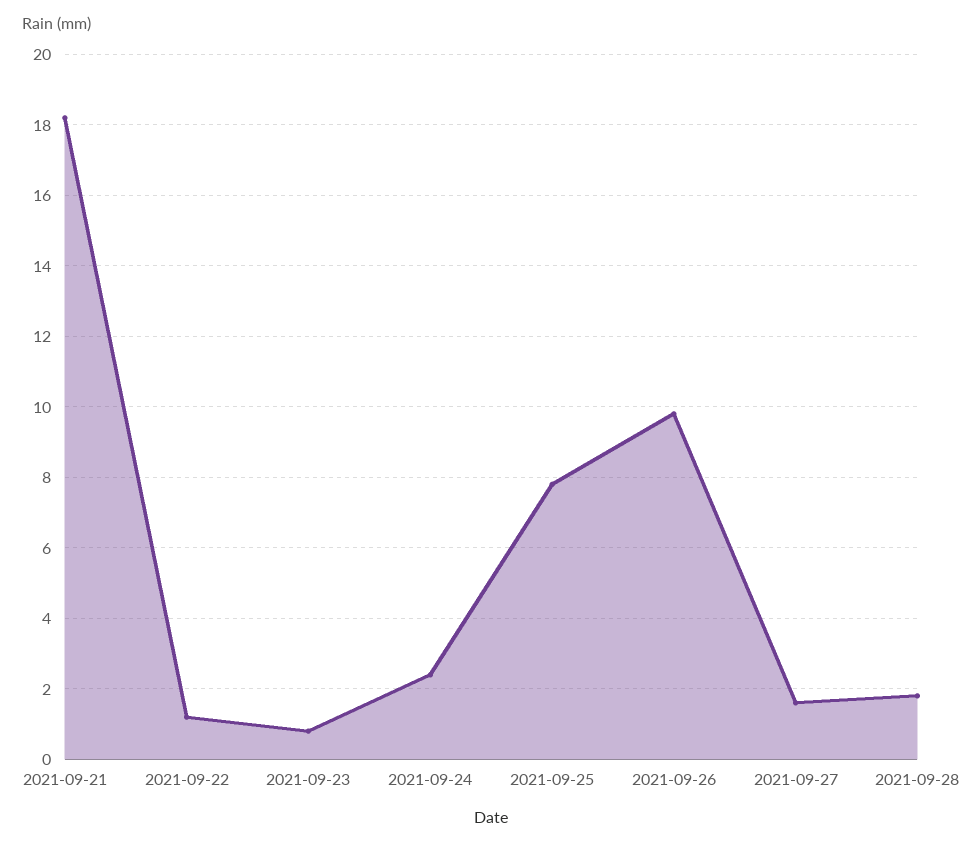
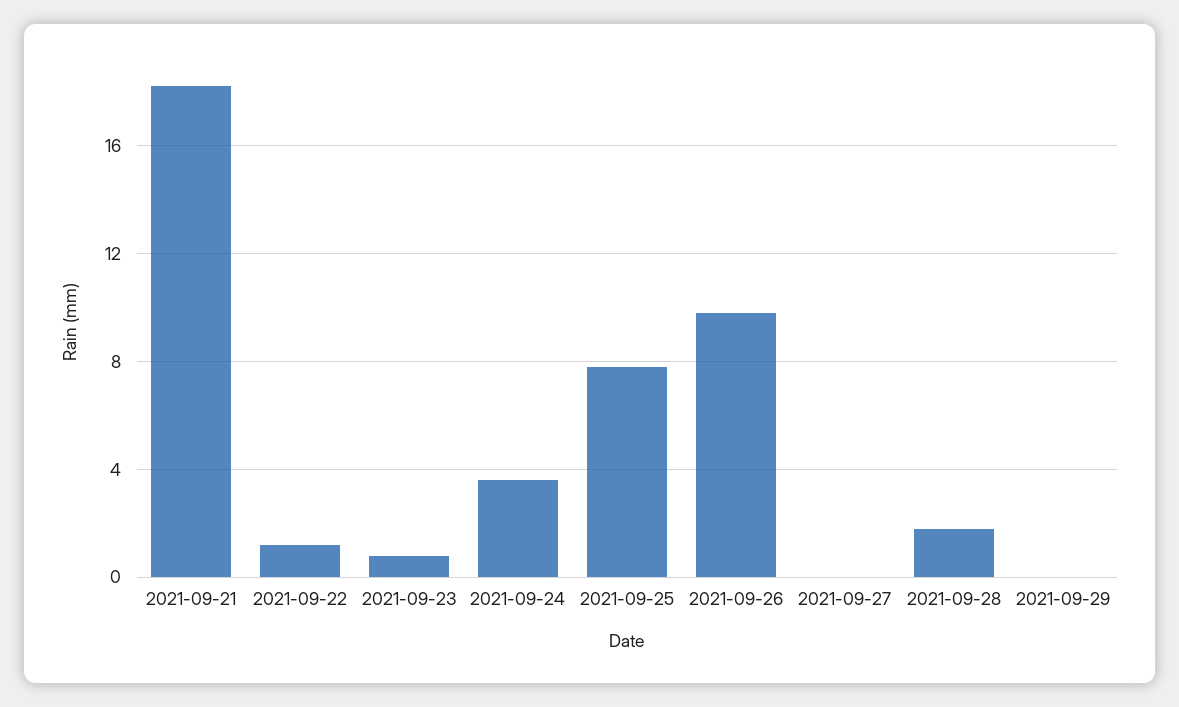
2021-09-24: 2.5 -> 3.5
2021-09-27: 1.5 -> 0
2021-09-29: none -> 0

